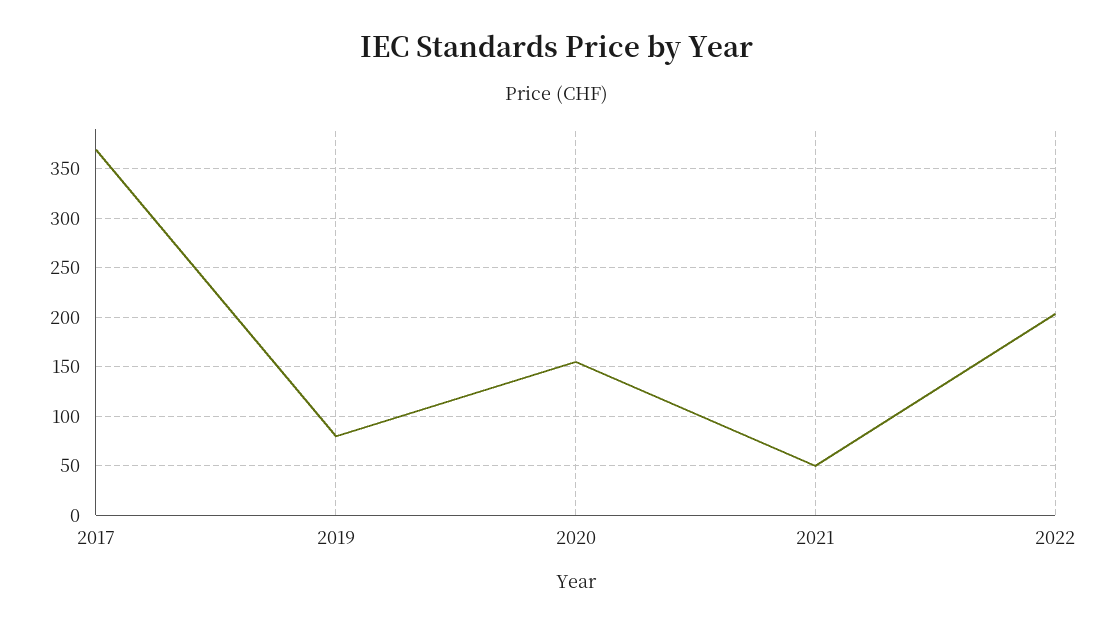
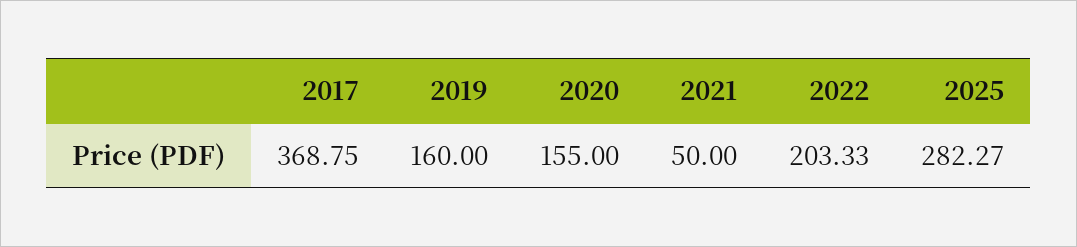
2019: 80 -> 160
2025: none -> 282.27

